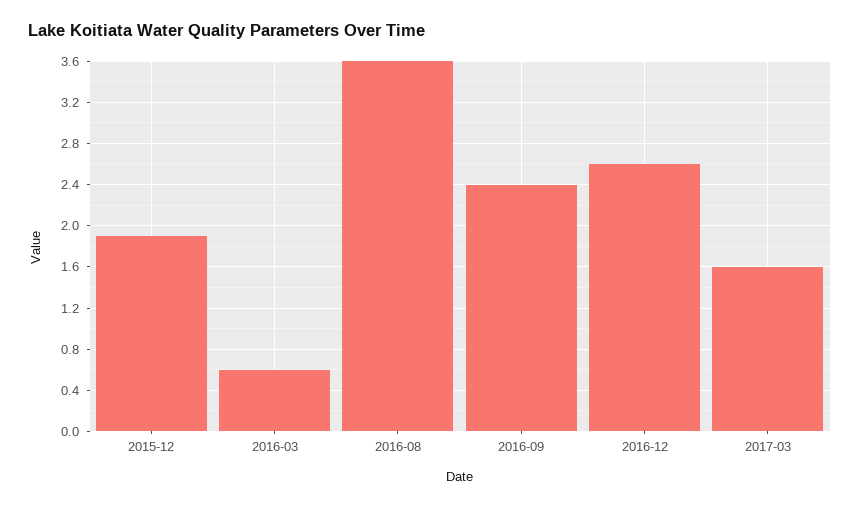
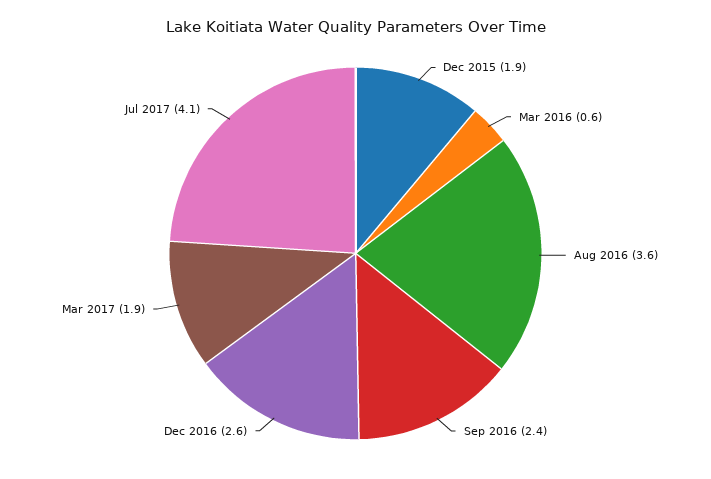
2017-03: 1.6 -> 1.9
Jul 2017: none -> 4.1

